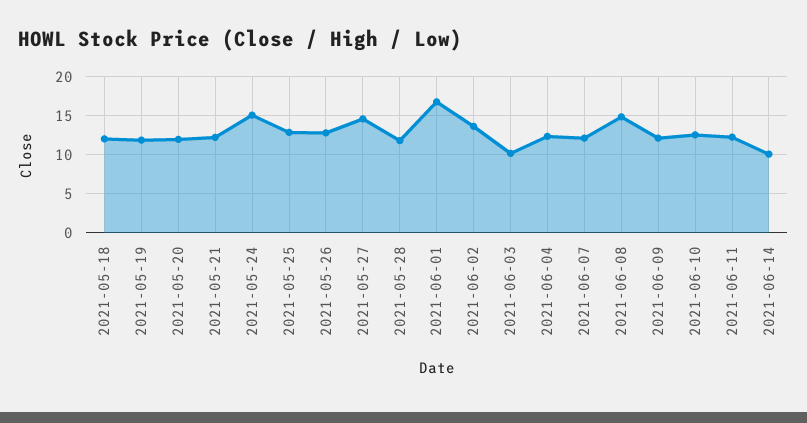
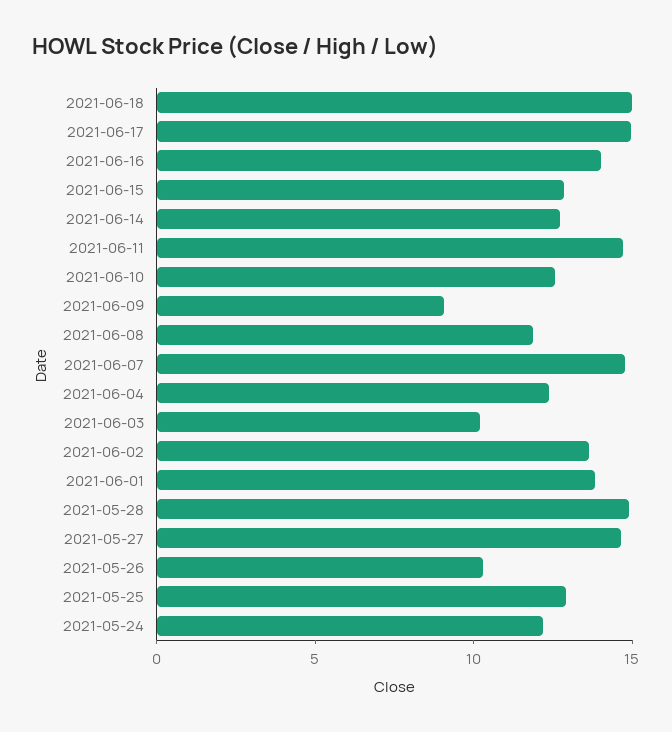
2021-05-18: 12 -> none
2021-05-19: 12 -> none
2021-05-20: 12 -> none
2021-05-21: 12 -> none
2021-05-24: 15 -> 12
2021-05-26: 13 -> 10
2021-05-28: 12 -> 15
2021-06-01: 17 -> 14
2021-06-07: 12 -> 15
2021-06-08: 15 -> 12
2021-06-09: 12 -> 9
2021-06-11: 12 -> 15
2021-06-14: 10 -> 13
2021-06-18: none -> 15
2021-06-17: none -> 15
2021-06-16: none -> 14
2021-06-15: none -> 13

